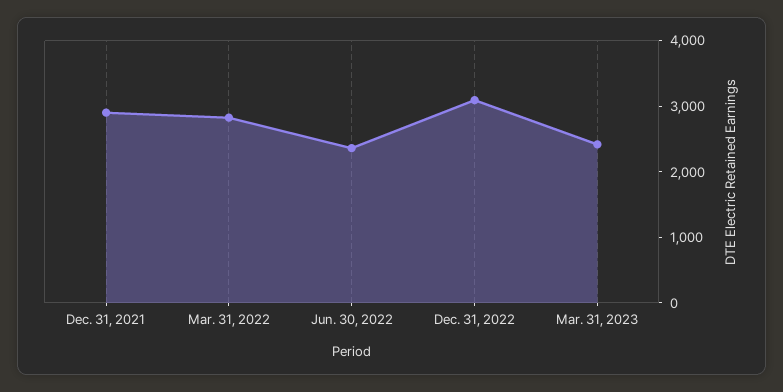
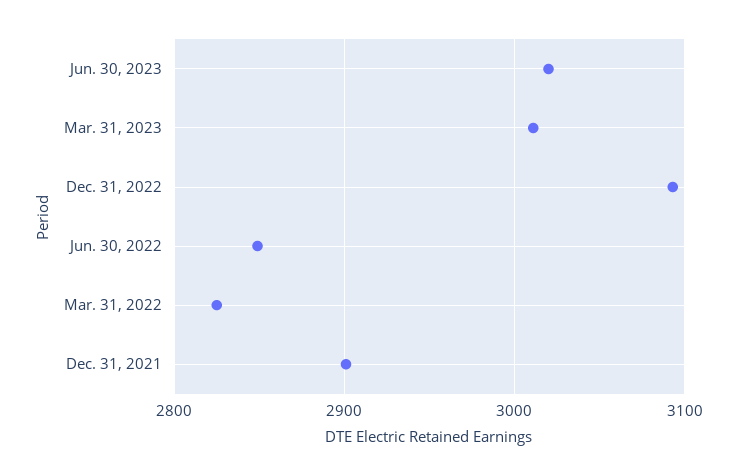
Jun. 30, 2022: 2400 -> 2850
Mar. 31, 2023: 2400 -> 3010
Jun. 30, 2023: none -> 3020

